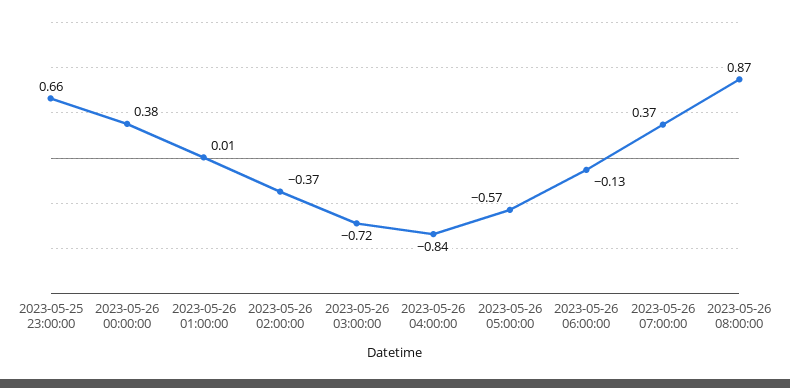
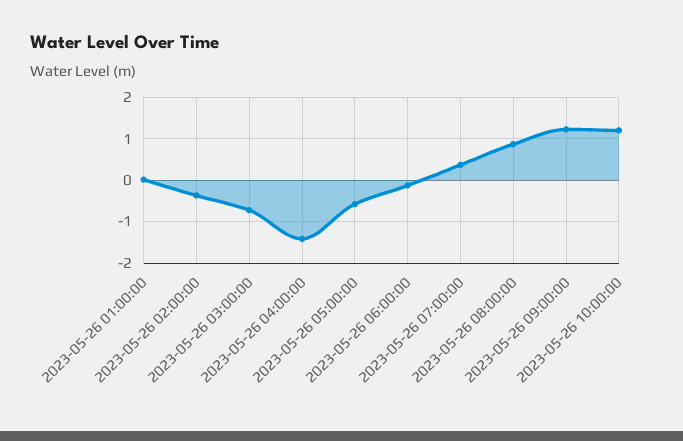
2023-05-25 23:00:00: 0.66 -> none
2023-05-26 00:00:00: 0.38 -> none
2023-05-26 04:00:00: -0.84 -> -1.4
2023-05-26 09:00:00: none -> 1.2
2023-05-26 10:00:00: none -> 1.2

